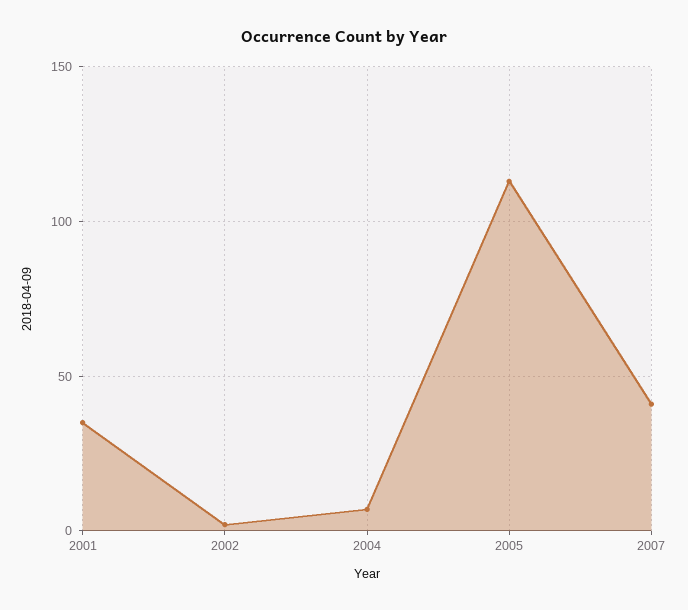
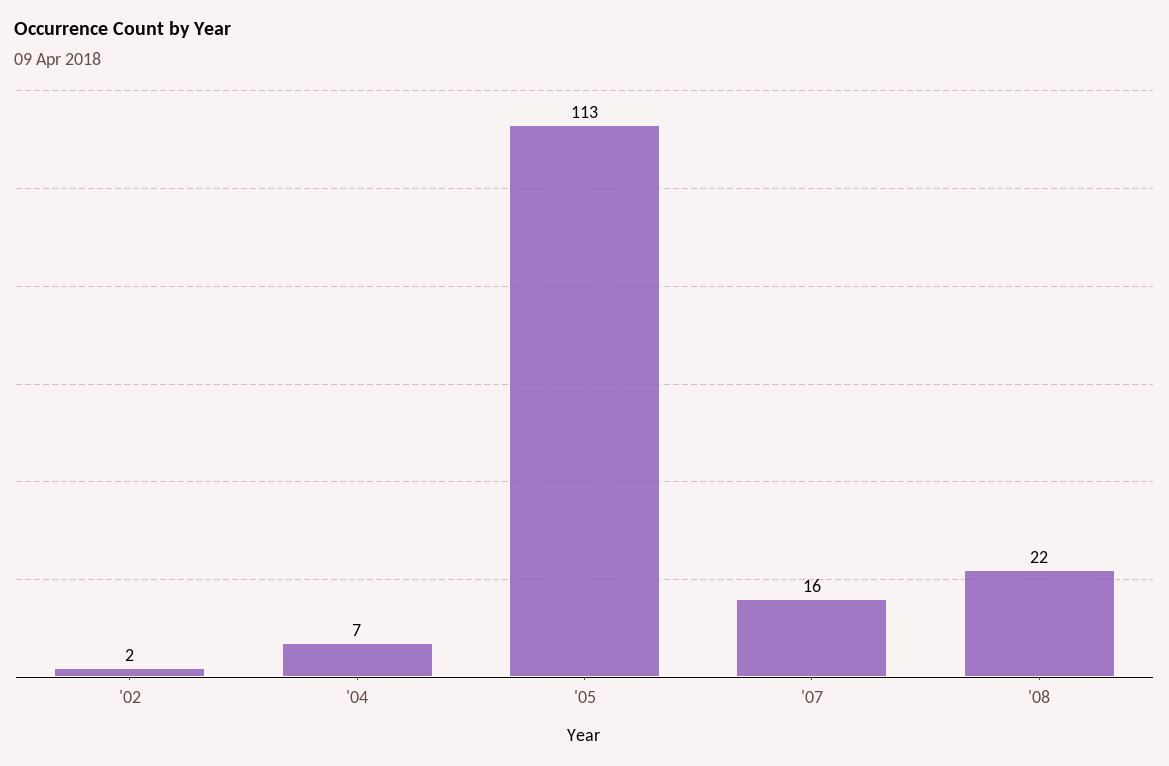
2001: 35 -> none
2007: 40 -> 16
'08: none -> 22

